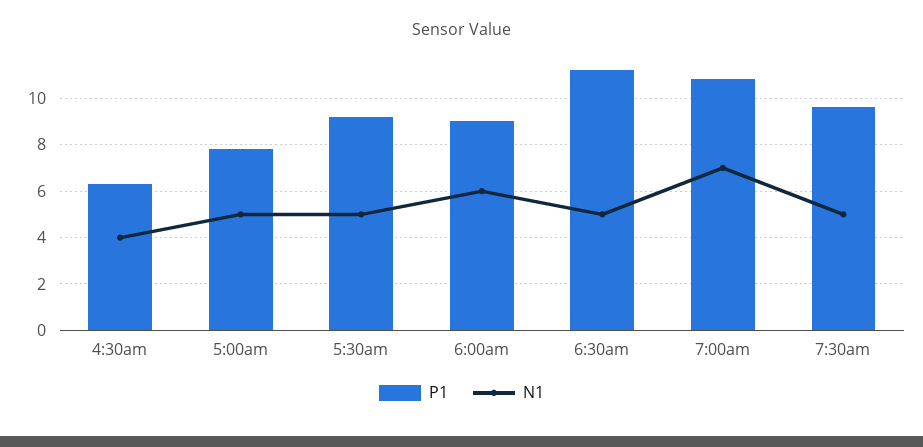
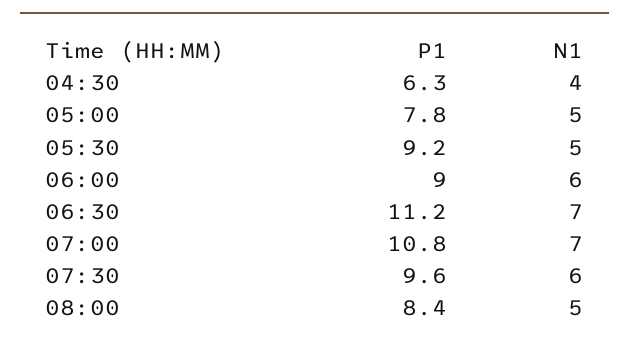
N1, 6:30am: 5 -> 7
N1, 7:30am: 5 -> 6
P1, 08:00: none -> 8.4
N1, 08:00: none -> 5

